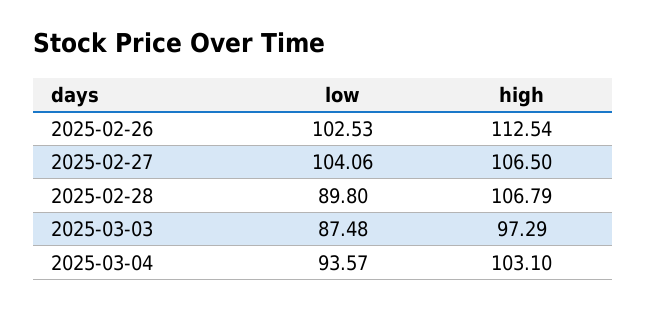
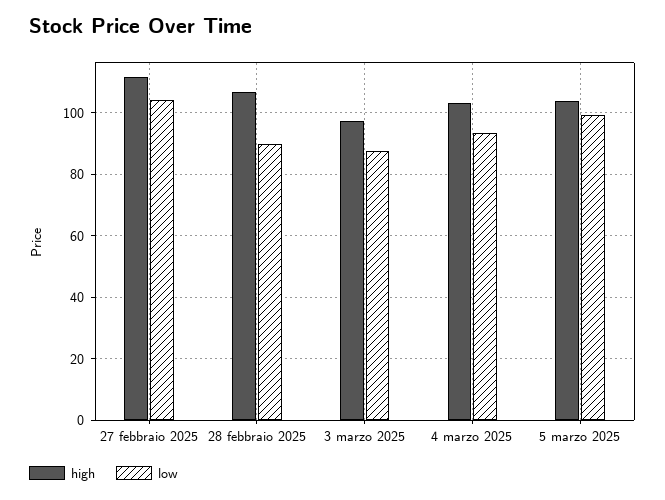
low, 2025-02-26: 102.53 -> none
high, 2025-02-26: 112.54 -> none
high, 2025-02-27: 106.5 -> 112
high, 5 marzo 2025: none -> 104
low, 5 marzo 2025: none -> 100

